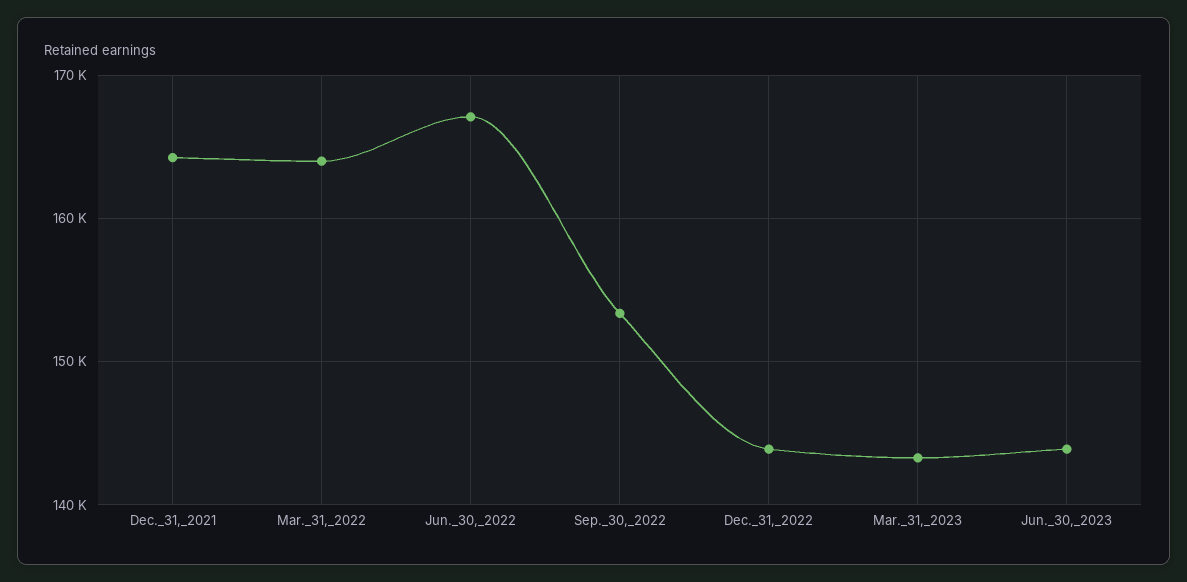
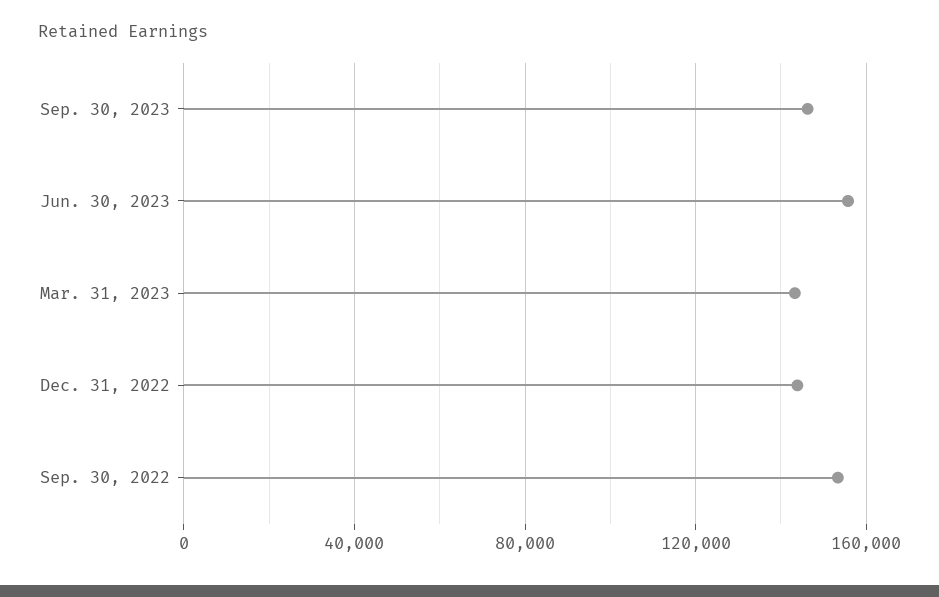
Dec._31,_2021: 164000 -> none
Mar._31,_2022: 164000 -> none
Jun._30,_2022: 167000 -> none
Jun._30,_2023: 144000 -> 155000
Sep. 30, 2023: none -> 145000

